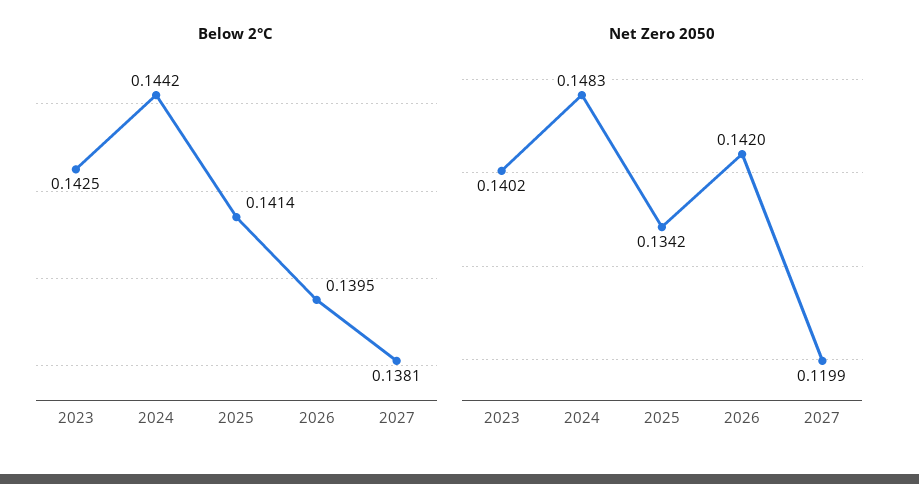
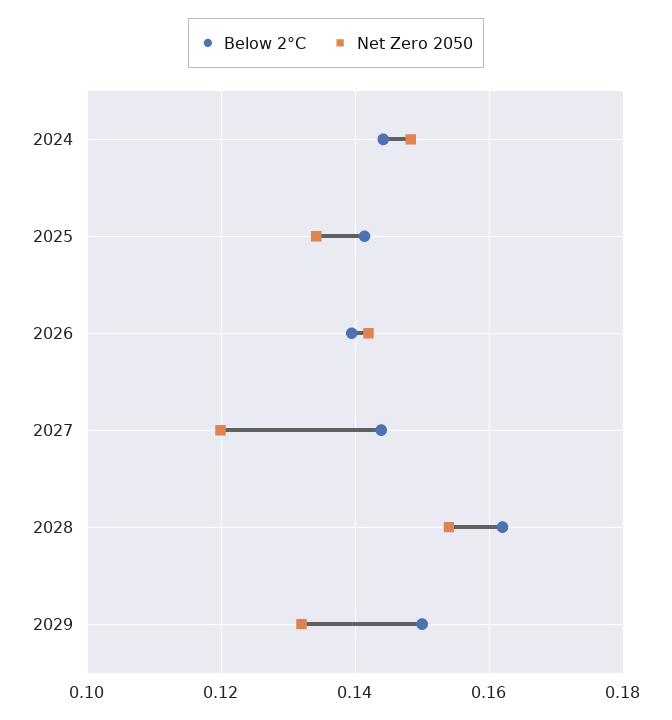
Below 2°C, 2023: 0.1425 -> none
Below 2°C, 2027: 0.1381 -> 0.144
Net Zero 2050, 2023: 0.1402 -> none
Below 2°C, 2028: none -> 0.162
Net Zero 2050, 2028: none -> 0.154
Below 2°C, 2029: none -> 0.15
Net Zero 2050, 2029: none -> 0.132

